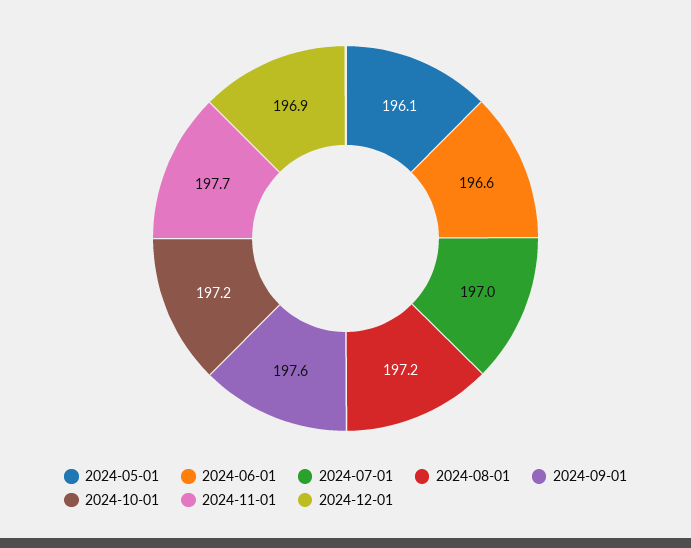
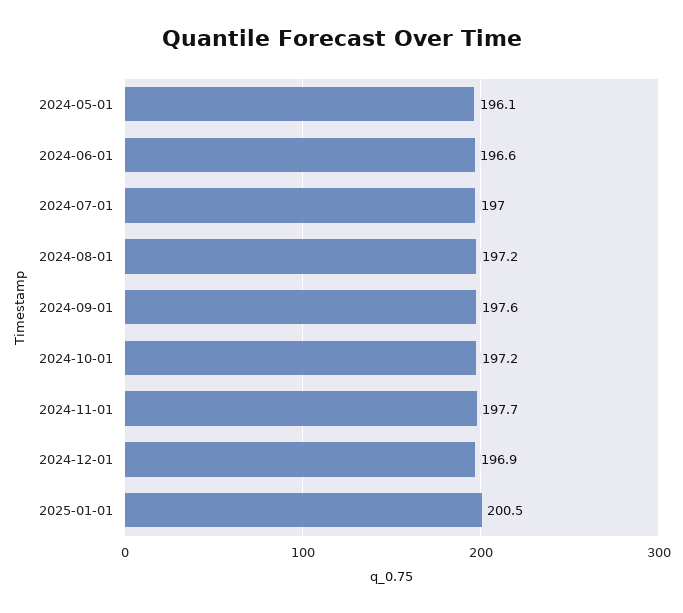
2025-01-01: none -> 200.5

